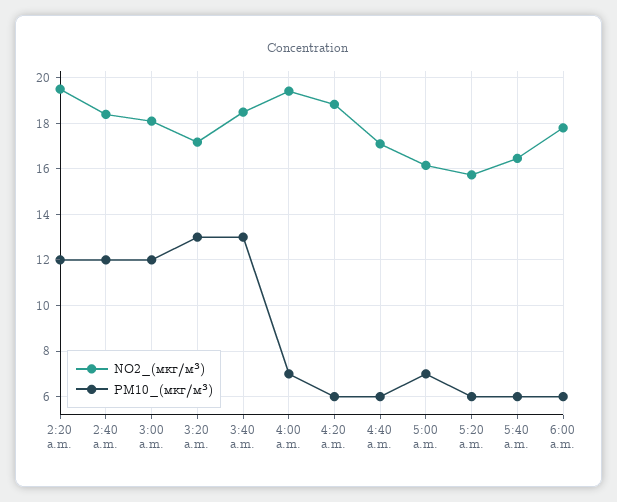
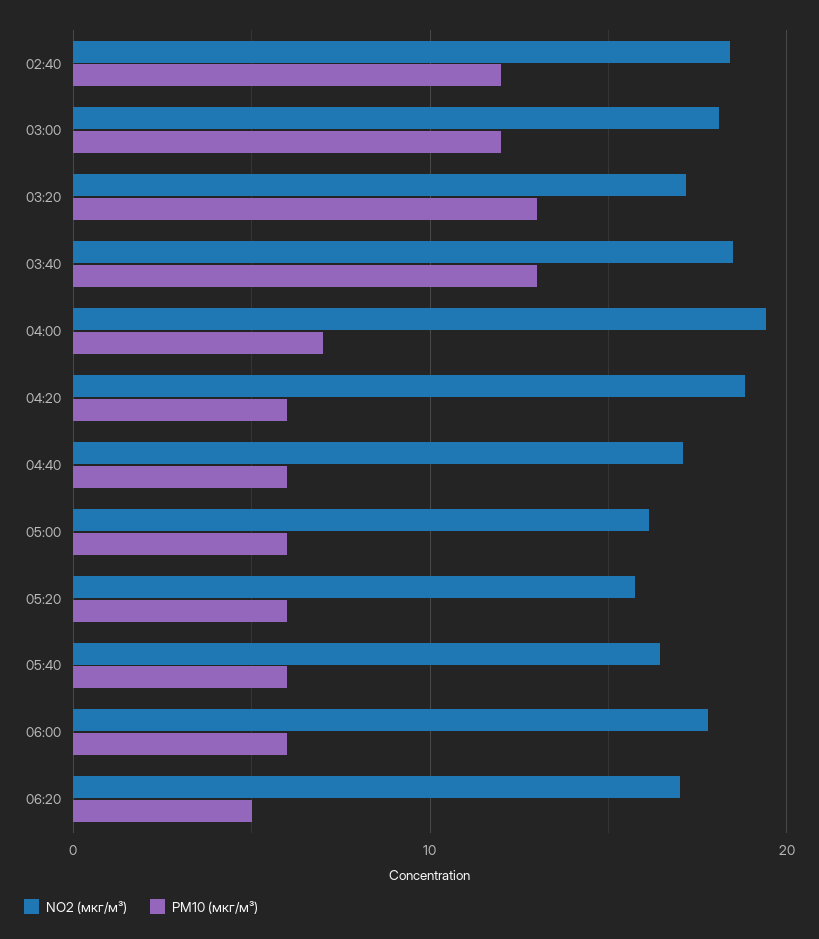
NO2_(мкг/м³), 2:20 a.m.: 19.5 -> none
PM10_(мкг/м³), 2:20 a.m.: 12 -> none
PM10_(мкг/м³), 5:00 a.m.: 7 -> 6
NO2_(мкг/м³), 06:20: none -> 17
PM10_(мкг/м³), 06:20: none -> 5

